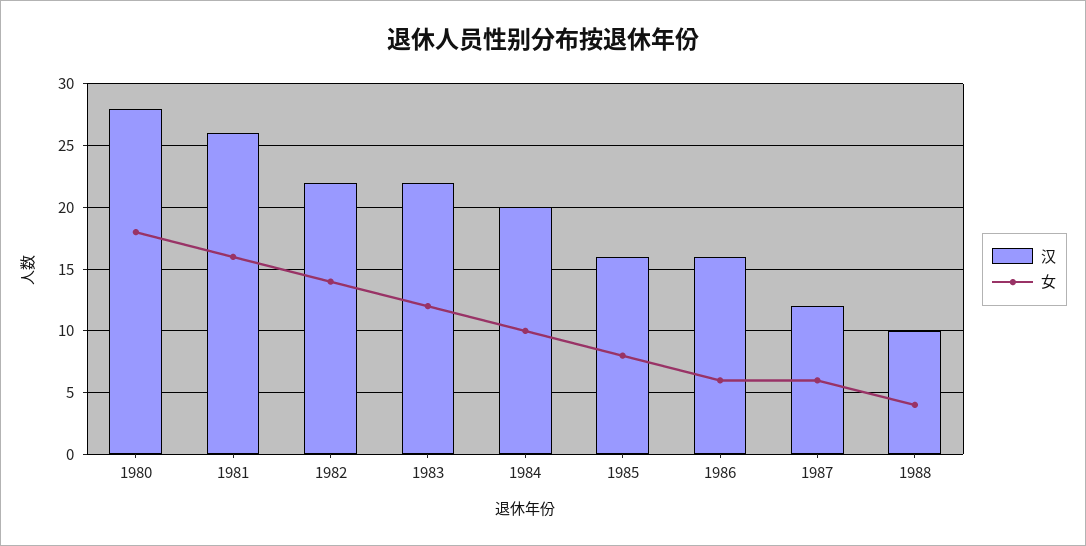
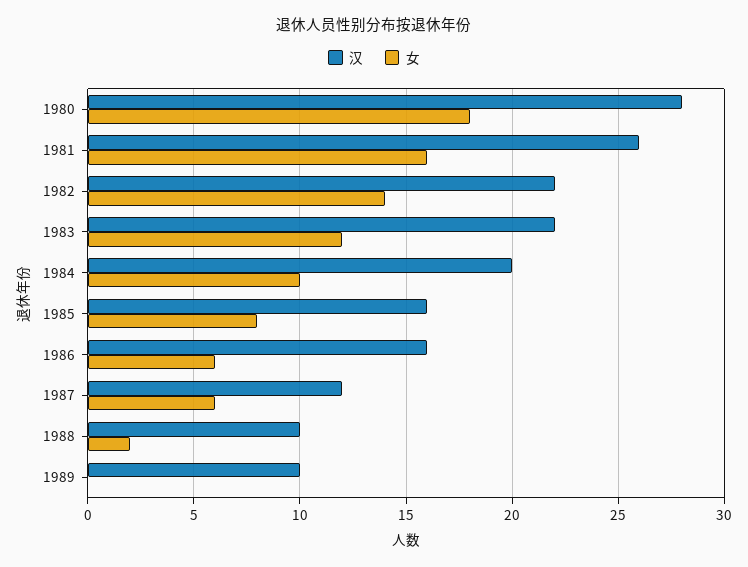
女, 1988: 4 -> 2
汉, 1989: none -> 10
女, 1989: none -> 0

